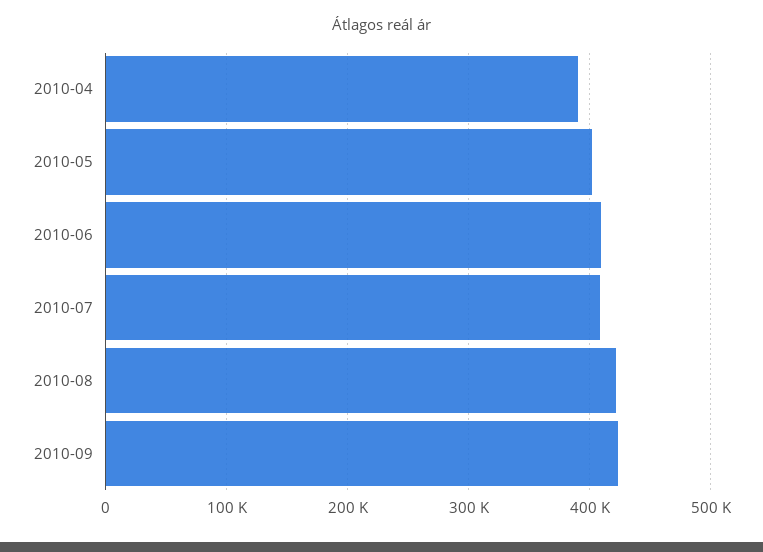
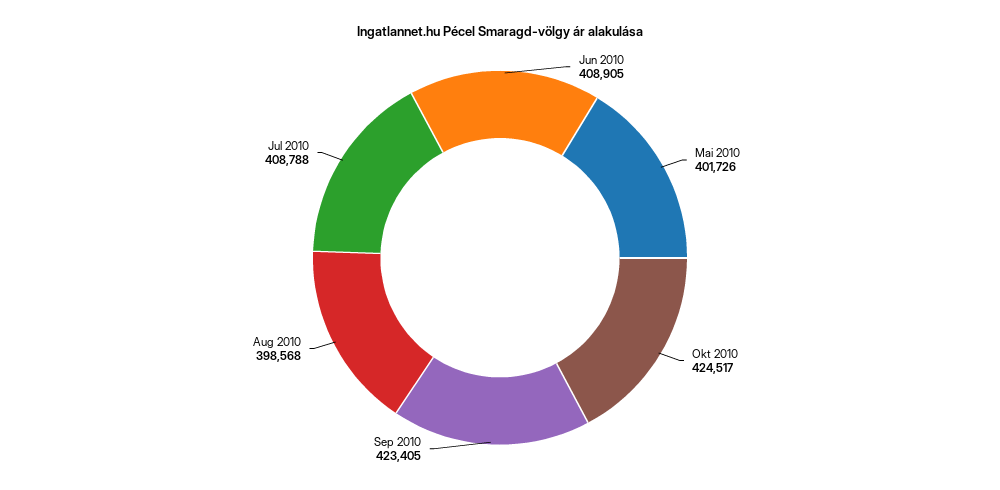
2010-04: 390000 -> none
2010-08: 420000 -> 398568
Okt 2010: none -> 424517

